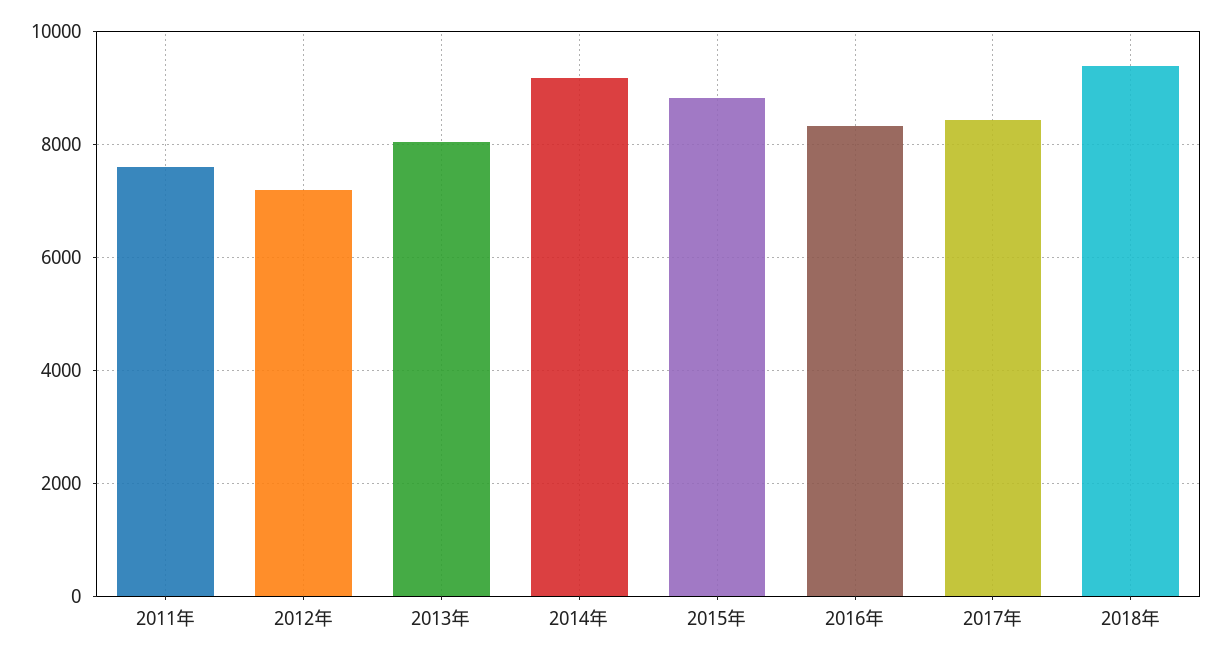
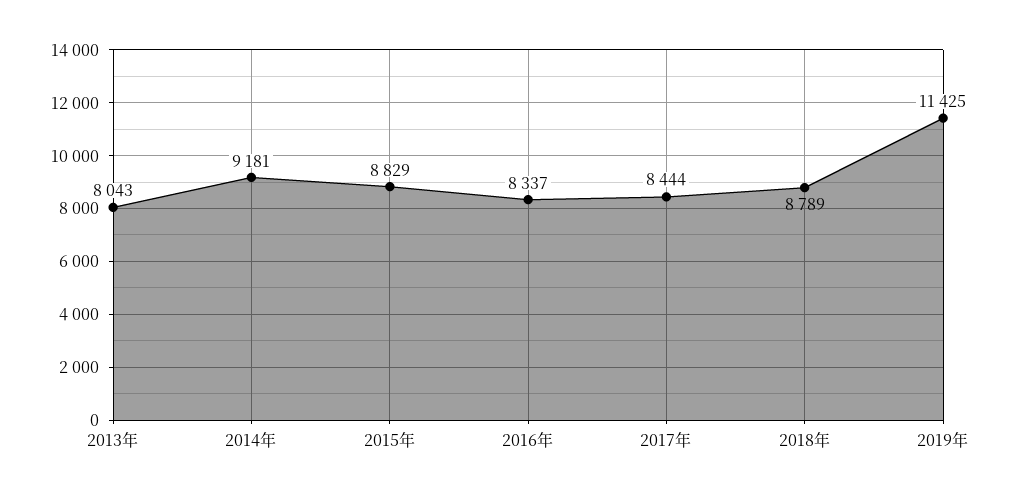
2011年: 7600 -> none
2012年: 7200 -> none
2018年: 9400 -> 8789
2019年: none -> 11425

